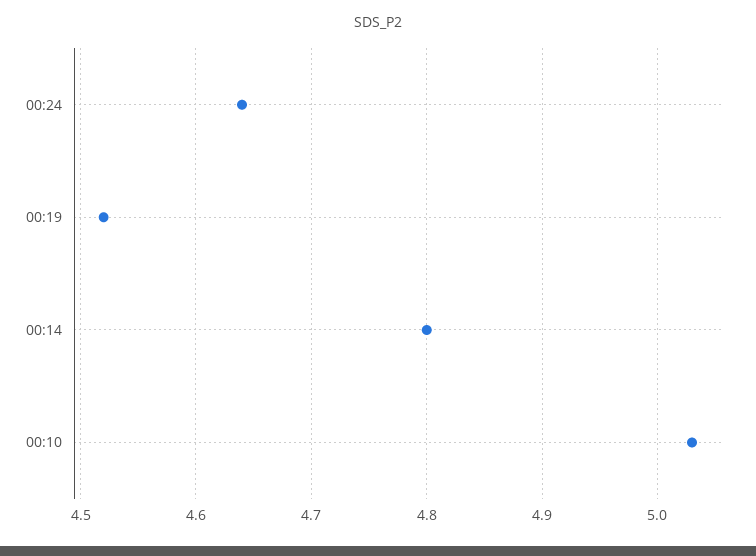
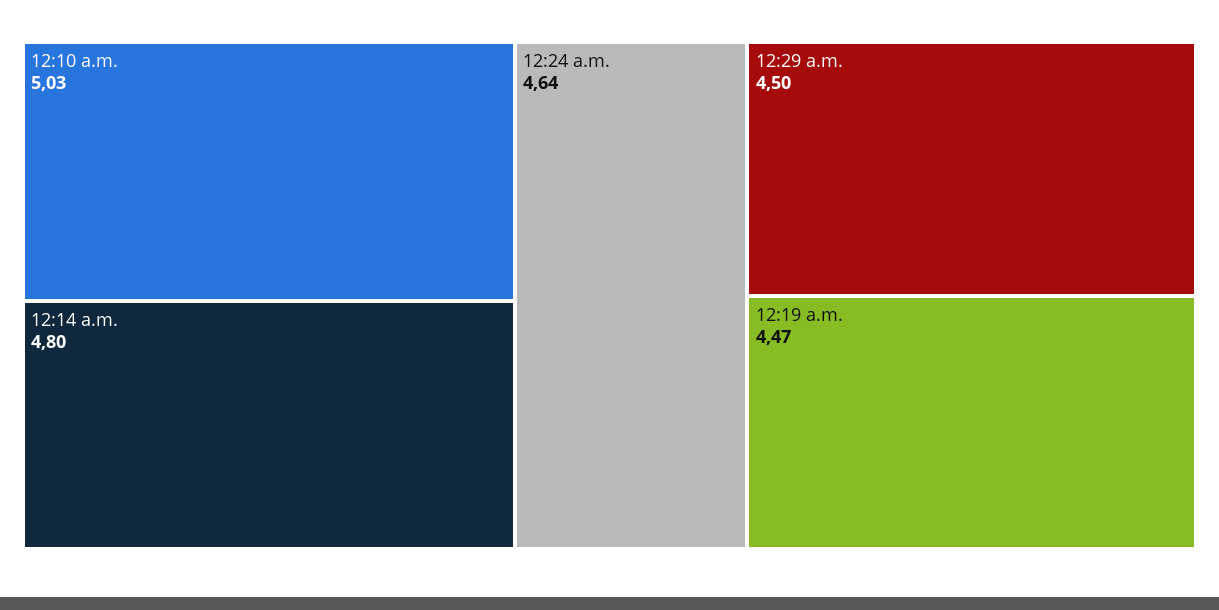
00:19: 4.52 -> 4.47
12:29 a.m.: none -> 4.5

